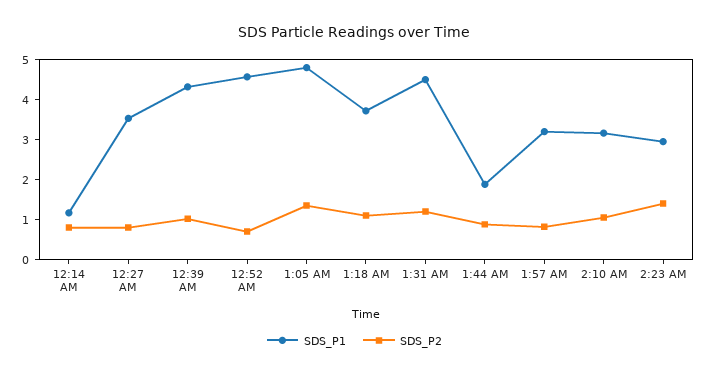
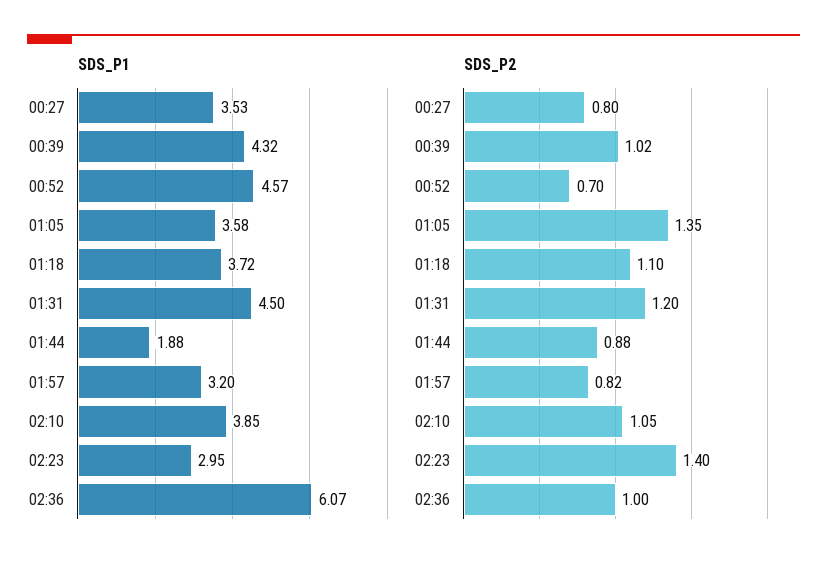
SDS_P1, 12:14 AM: 1.2 -> none
SDS_P2, 12:14 AM: 0.8 -> none
SDS_P1, 1:05 AM: 4.8 -> 3.58
SDS_P1, 2:10 AM: 3.2 -> 3.85
SDS_P1, 02:36: none -> 6.07
SDS_P2, 02:36: none -> 1

